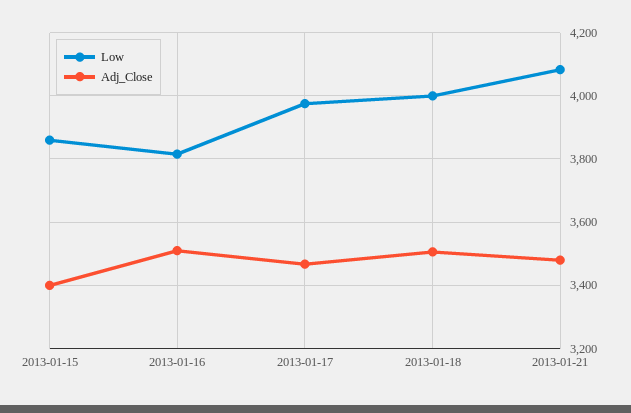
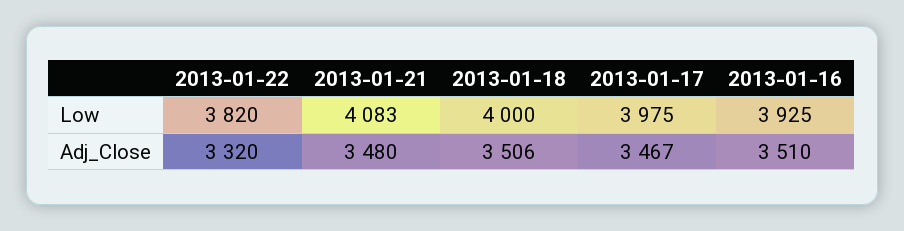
Low, 2013-01-15: 3860 -> none
Adj_Close, 2013-01-15: 3400 -> none
Low, 2013-01-16: 3820 -> 3925
Low, 2013-01-22: none -> 3820
Adj_Close, 2013-01-22: none -> 3320

